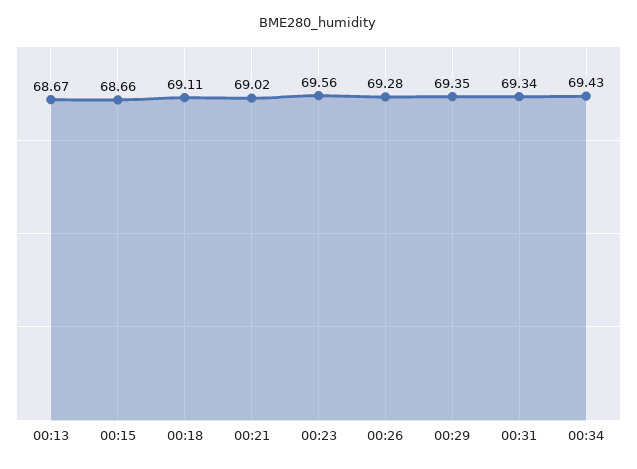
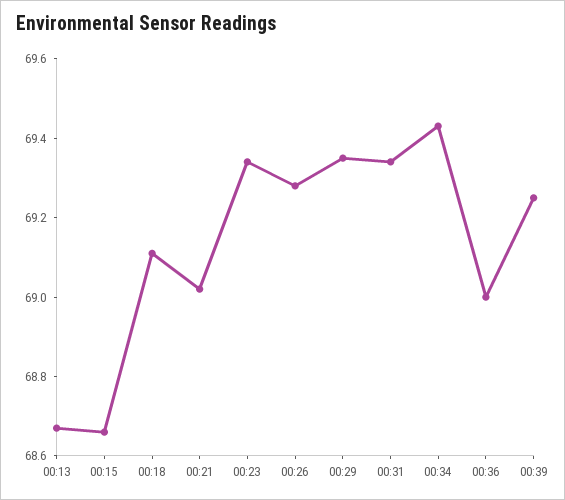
00:23: 69.56 -> 69.35
00:36: none -> 69
00:39: none -> 69.25

